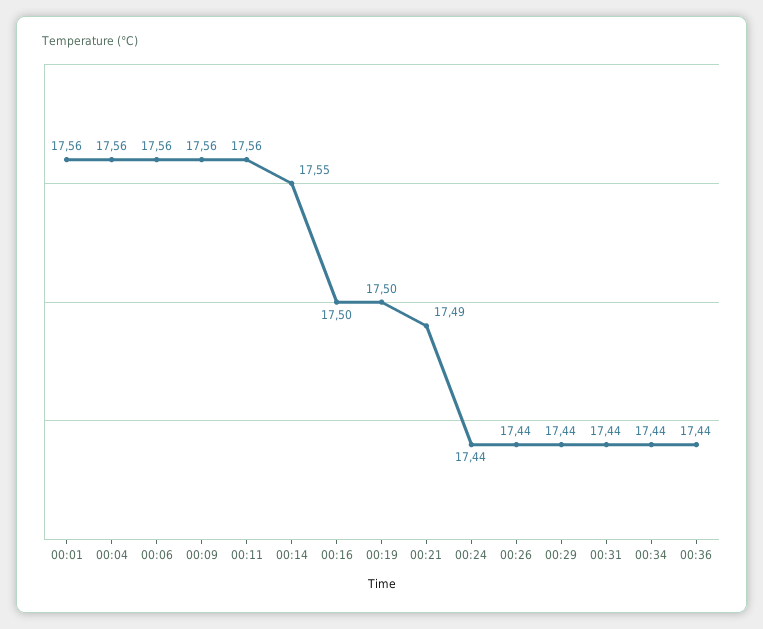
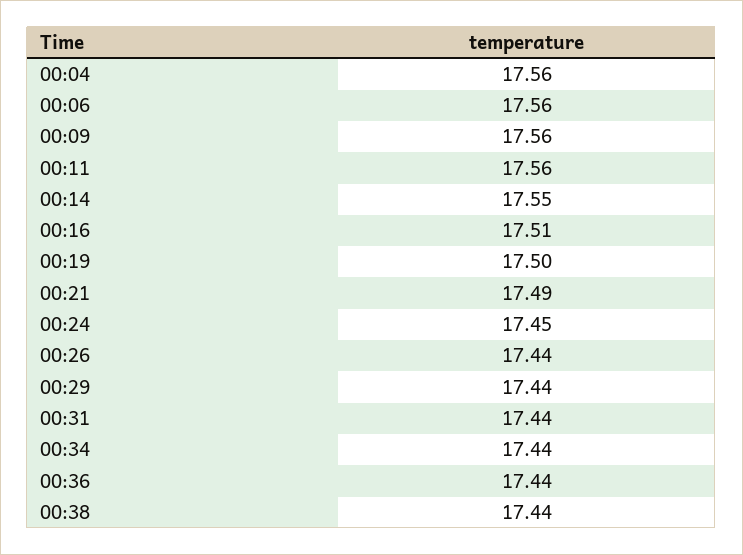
00:01: 17.56 -> none
00:16: 17.5 -> 17.51
00:24: 17.44 -> 17.45
00:38: none -> 17.44

